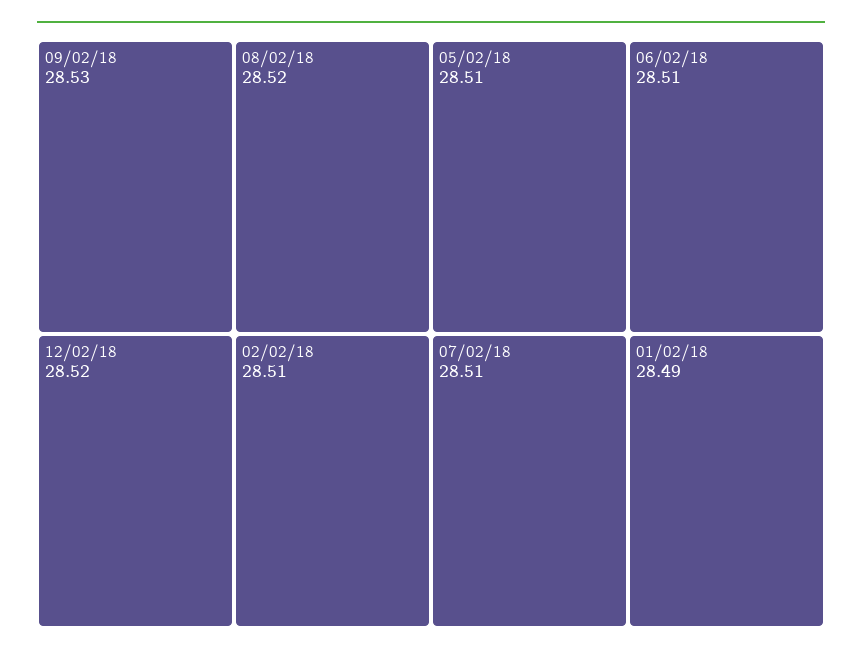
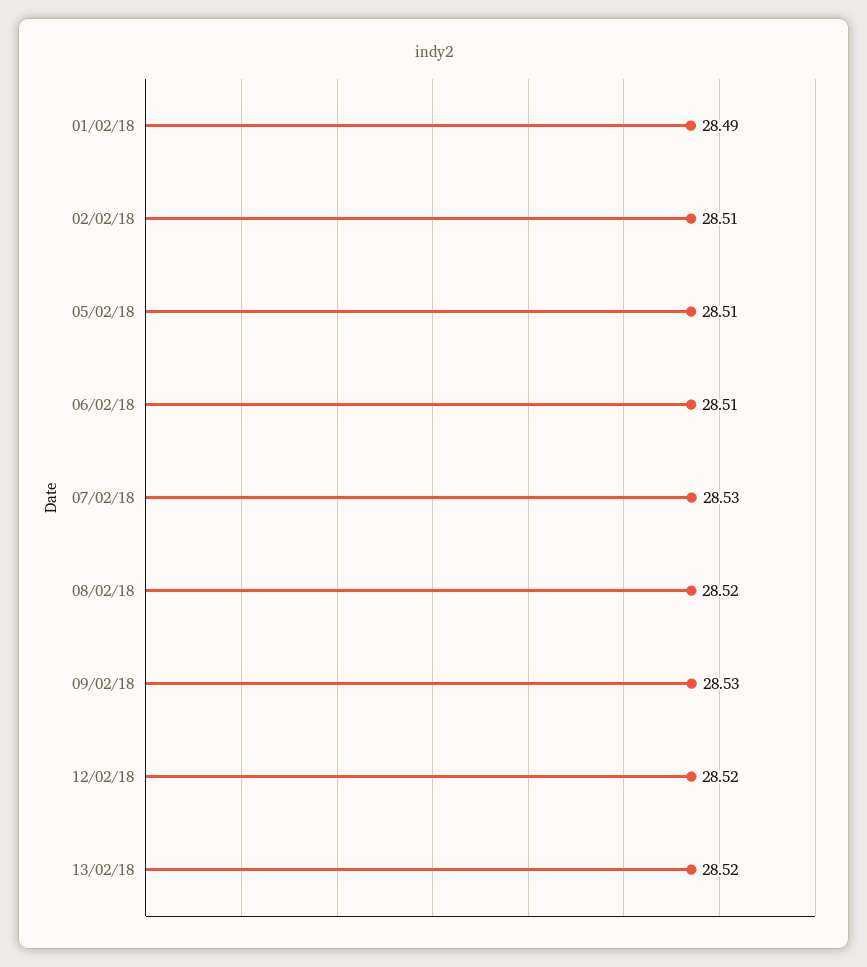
07/02/18: 28.51 -> 28.53
13/02/18: none -> 28.52

